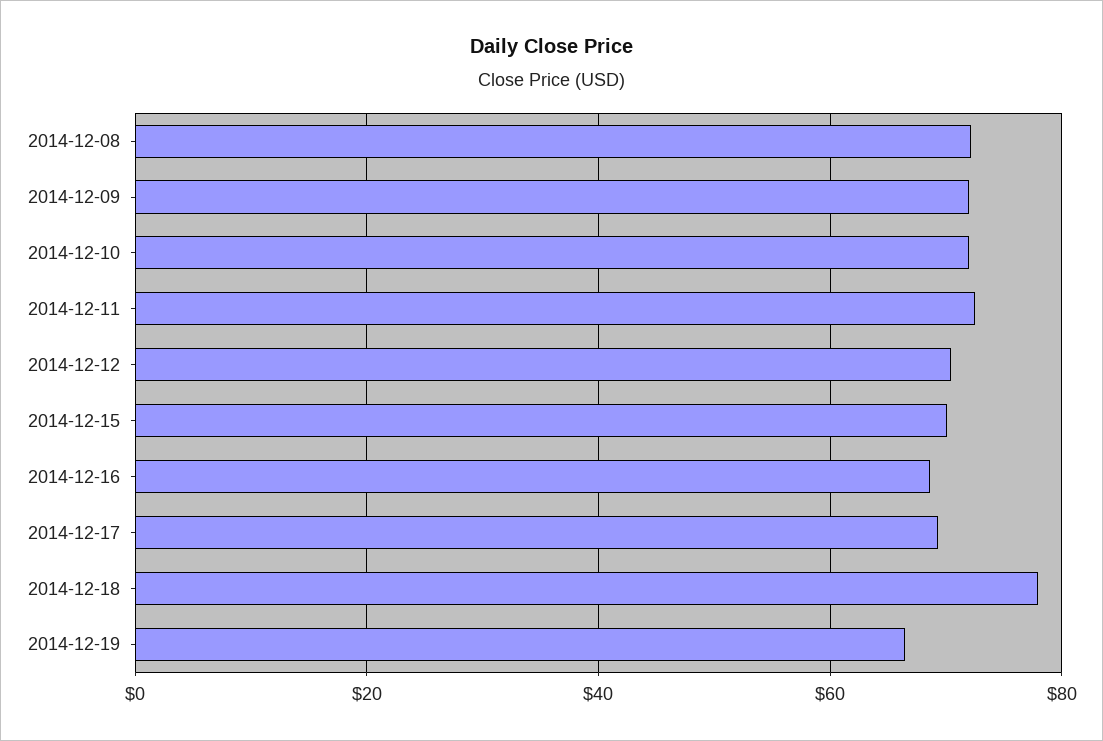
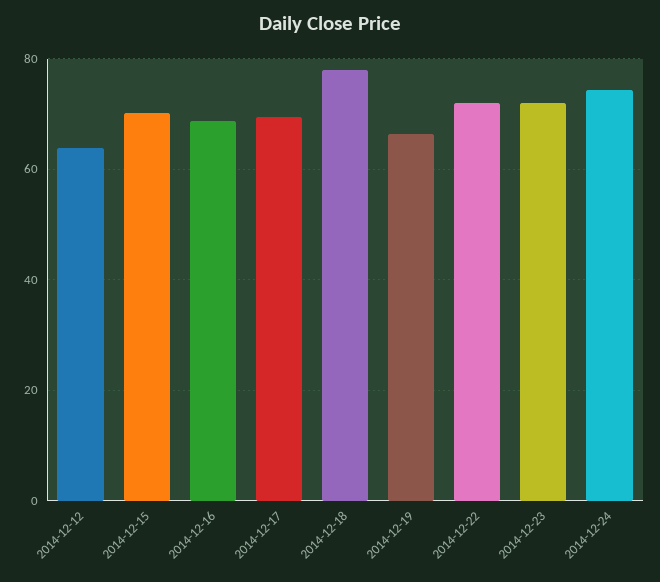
2014-12-08: 72 -> none
2014-12-09: 72 -> none
2014-12-10: 72 -> none
2014-12-11: 72 -> none
2014-12-12: 70 -> 64
2014-12-22: none -> 72
2014-12-23: none -> 72
2014-12-24: none -> 74

